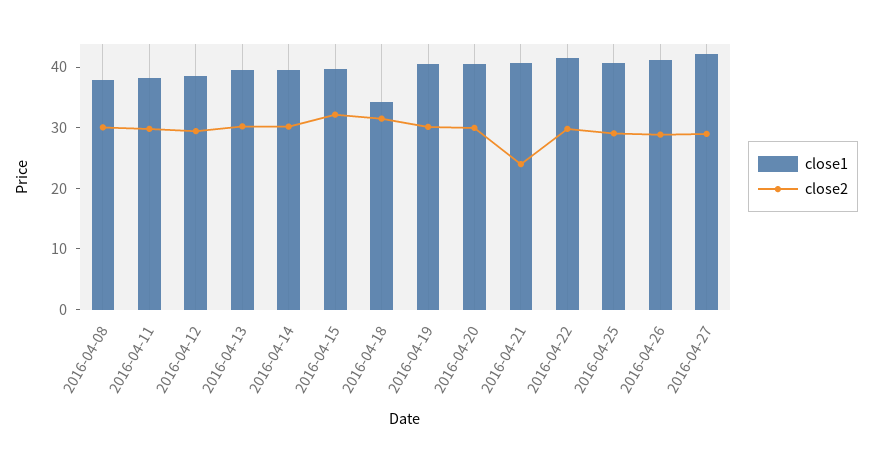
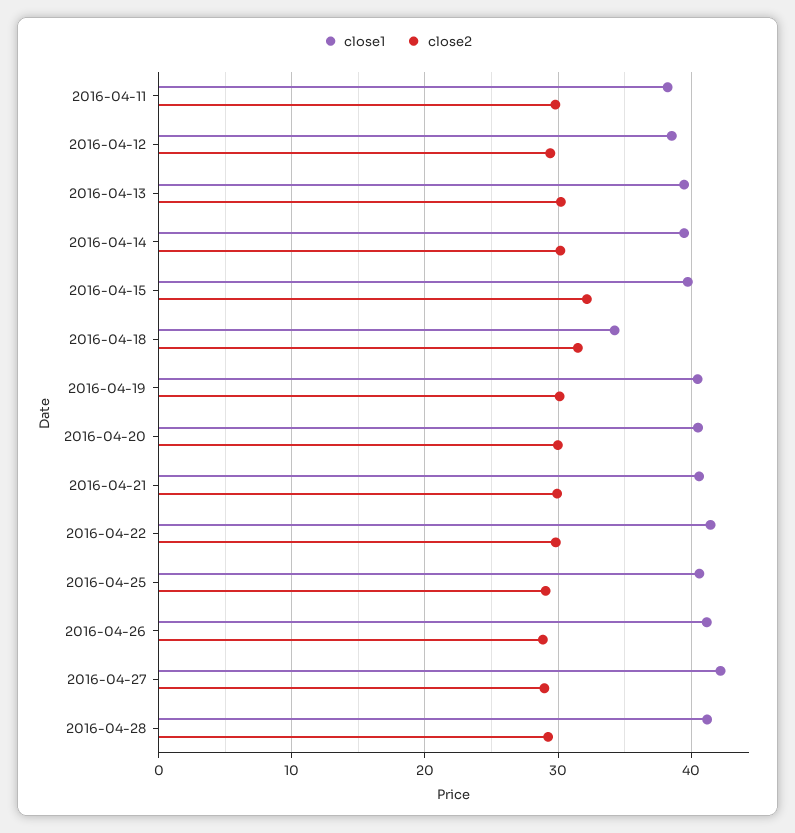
close1, 2016-04-08: 38 -> none
close2, 2016-04-08: 30 -> none
close2, 2016-04-21: 24 -> 30
close1, 2016-04-28: none -> 41
close2, 2016-04-28: none -> 29

